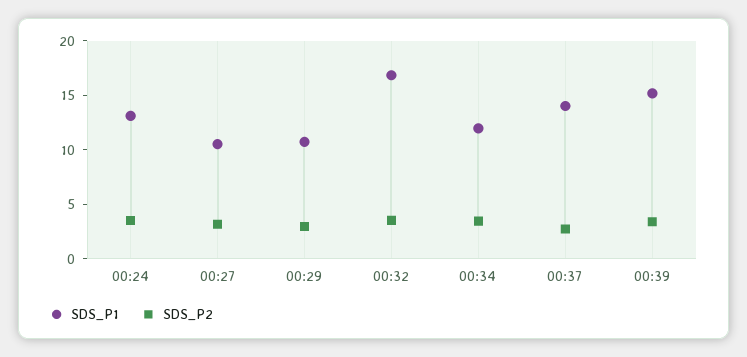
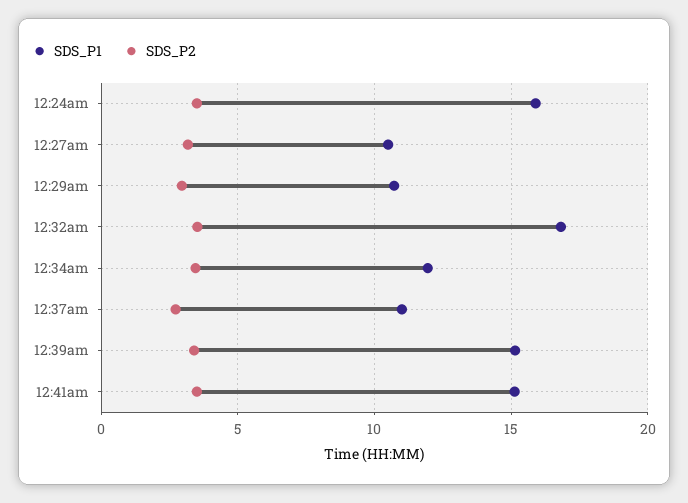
SDS_P1, 00:24: 13 -> 16
SDS_P1, 00:37: 14 -> 11
SDS_P1, 12:41am: none -> 15
SDS_P2, 12:41am: none -> 3.5

